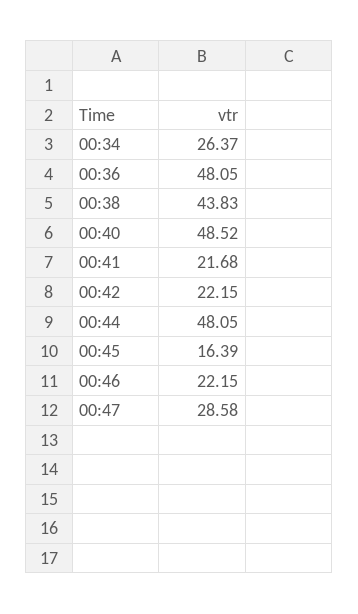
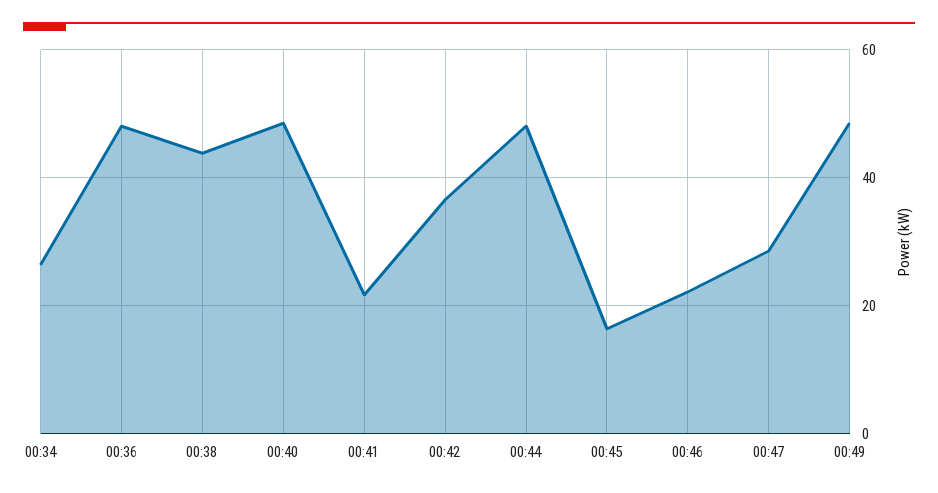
00:42: 22.15 -> 36
00:49: none -> 48

